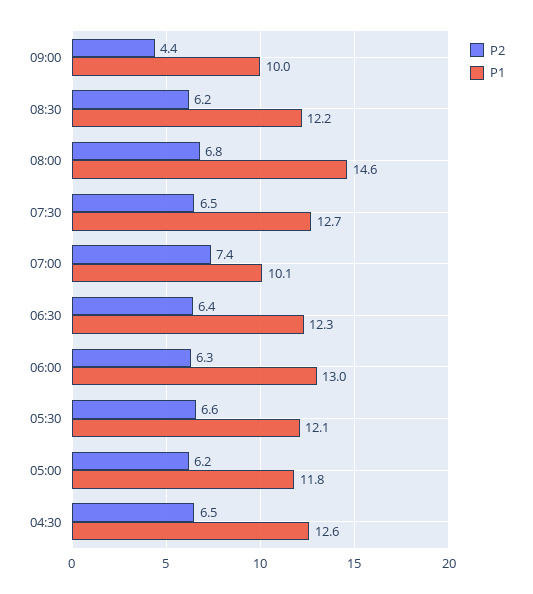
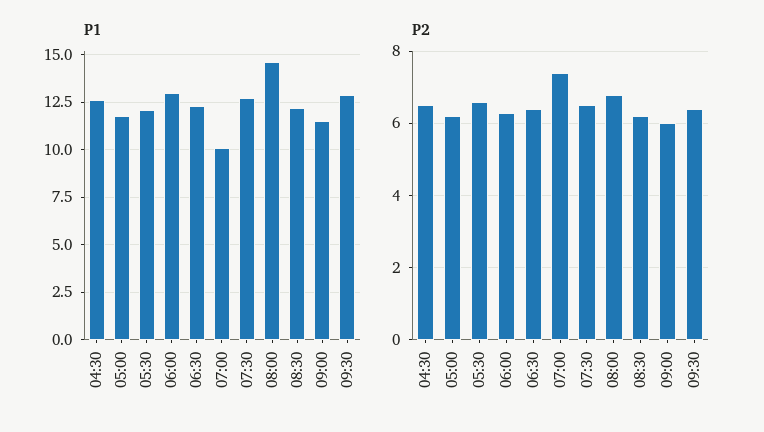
P2, 09:00: 4.4 -> 6
P1, 09:00: 10 -> 11.5
P1, 09:30: none -> 13
P2, 09:30: none -> 6.5

